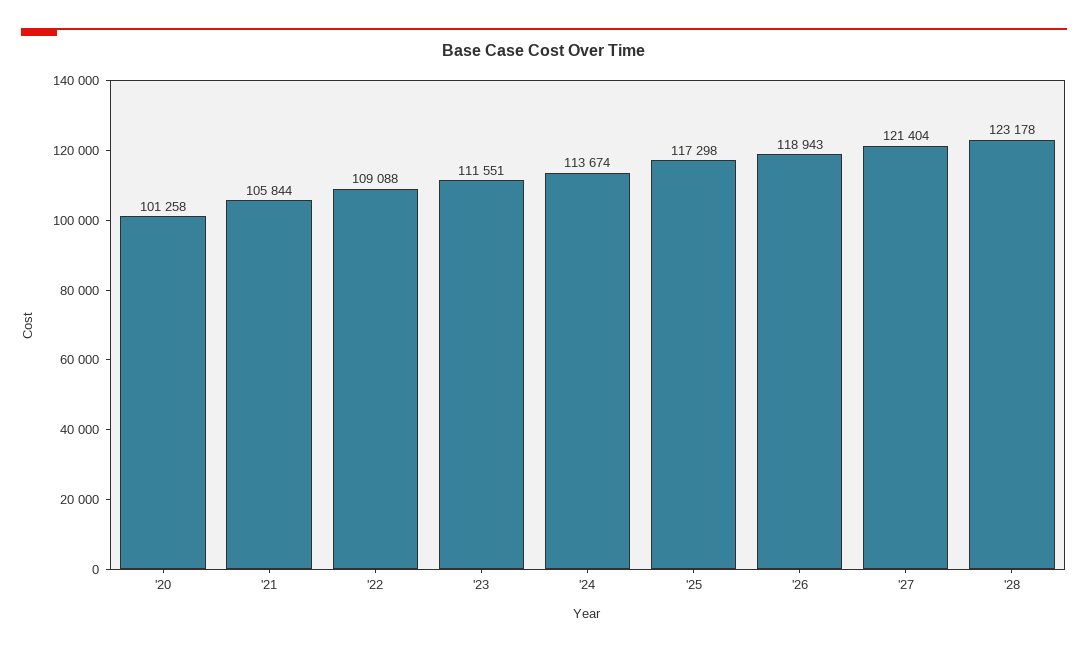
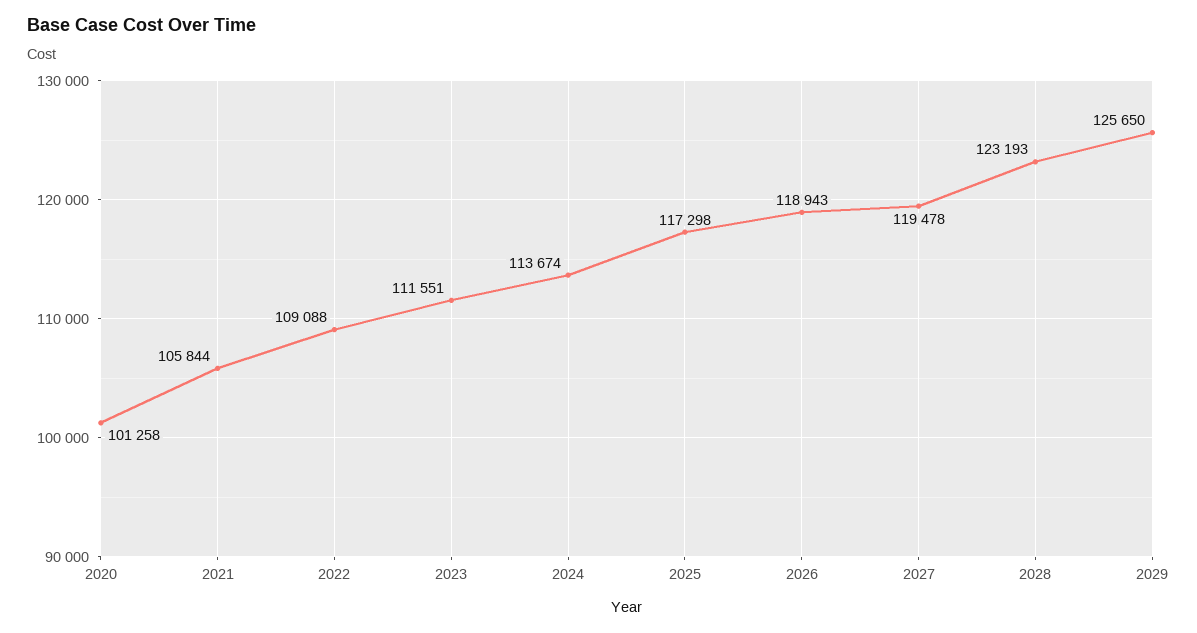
'27: 121404 -> 119478
'28: 123178 -> 123193
2029: none -> 125650

